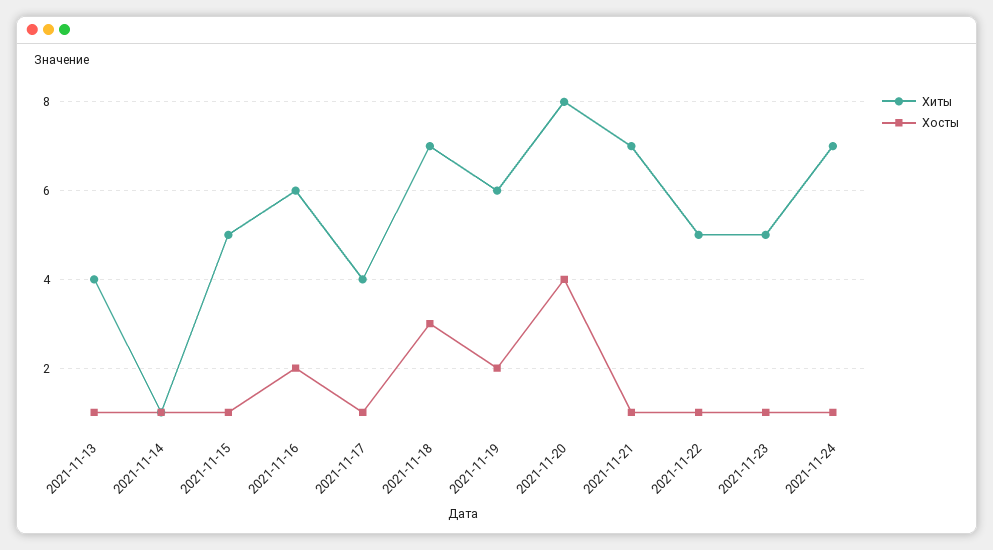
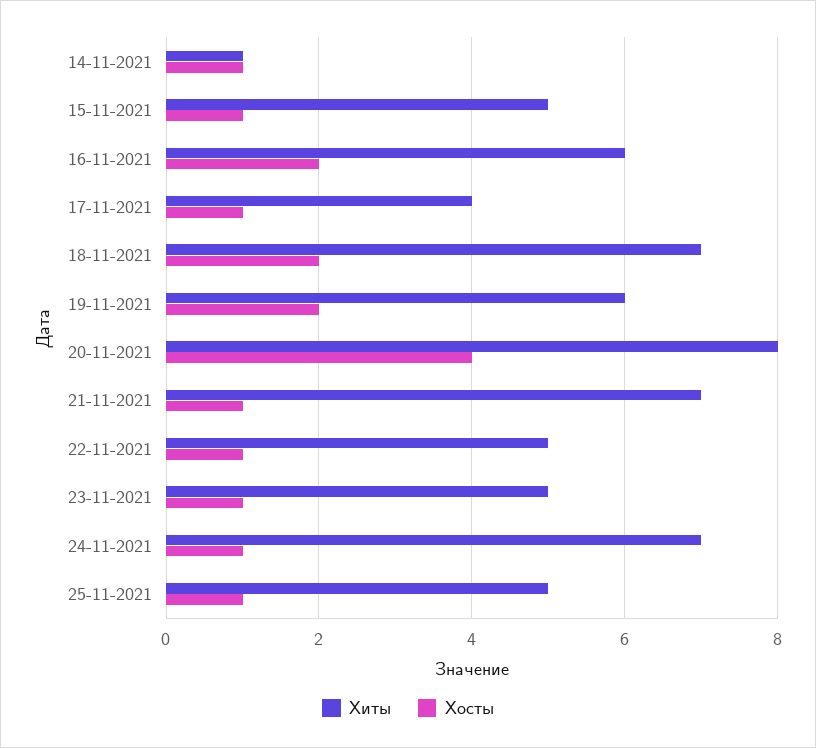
Хиты, 2021-11-13: 4 -> none
Хосты, 2021-11-13: 1 -> none
Хосты, 2021-11-18: 3 -> 2
Хиты, 25-11-2021: none -> 5
Хосты, 25-11-2021: none -> 1

